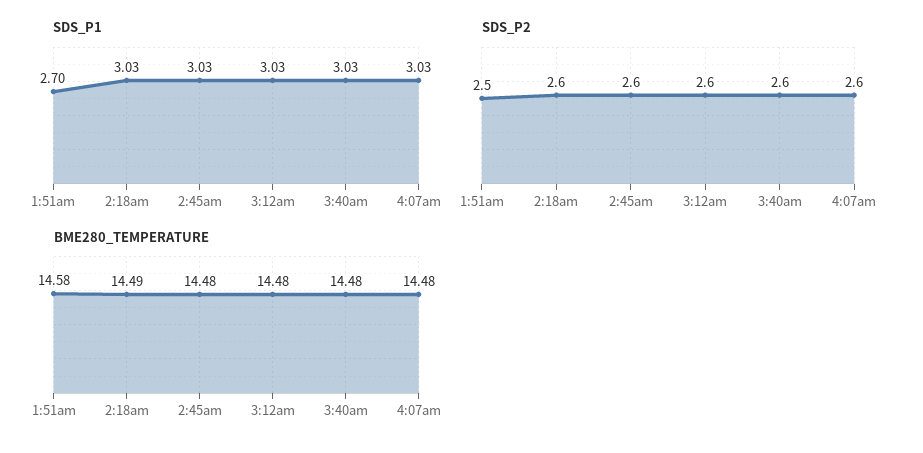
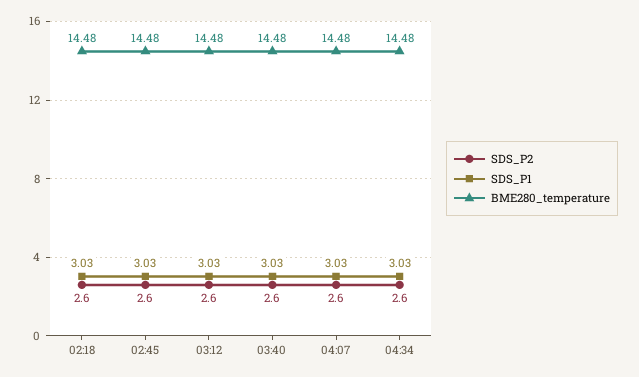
SDS_P1, 1:51am: 2.7 -> none
SDS_P2, 1:51am: 2.5 -> none
BME280_TEMPERATURE, 1:51am: 14.58 -> none
BME280_TEMPERATURE, 2:18am: 14.49 -> 14.48
SDS_P2, 04:34: none -> 2.6
SDS_P1, 04:34: none -> 3.03
BME280_TEMPERATURE, 04:34: none -> 14.48

